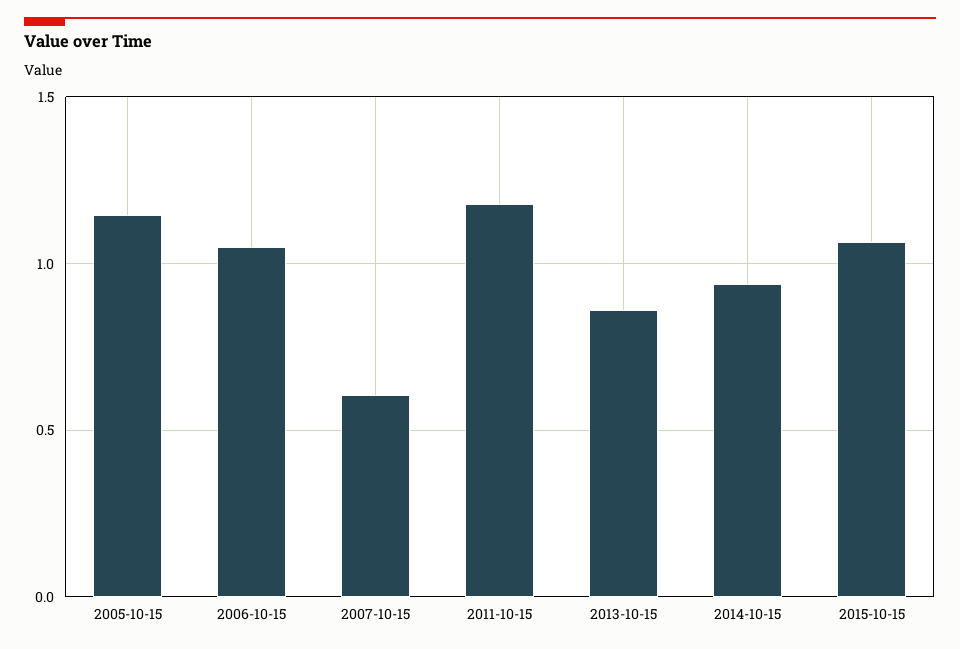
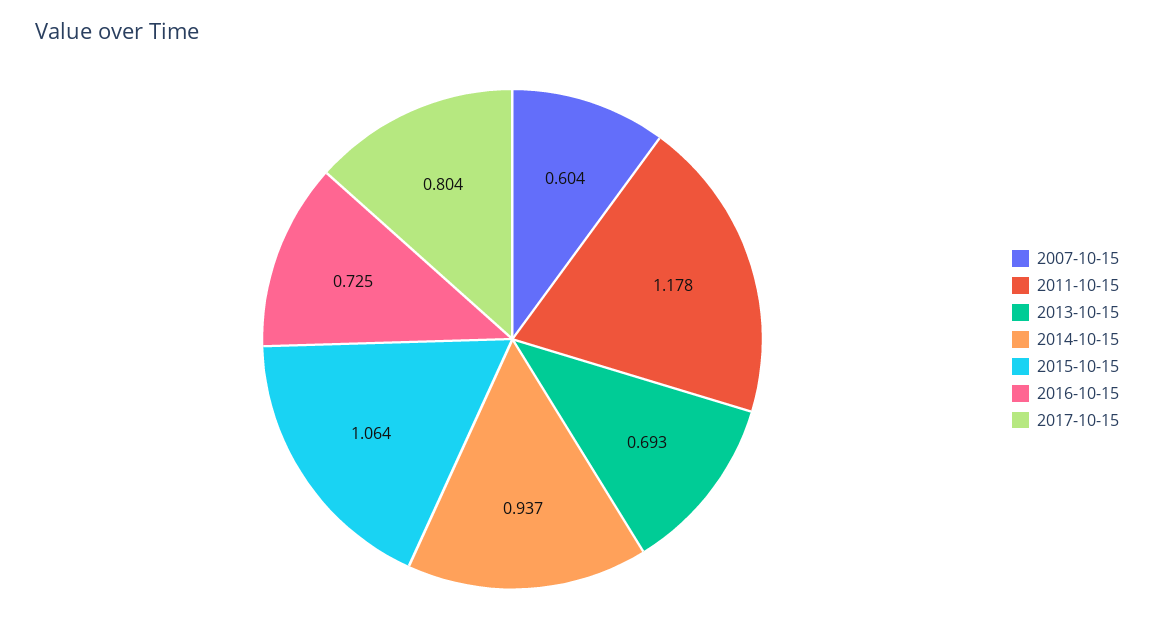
2005-10-15: 1.15 -> none
2006-10-15: 1.05 -> none
2013-10-15: 0.85 -> 0.693
2016-10-15: none -> 0.725
2017-10-15: none -> 0.804

